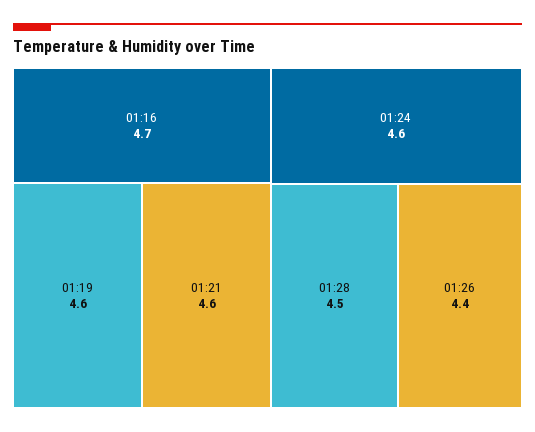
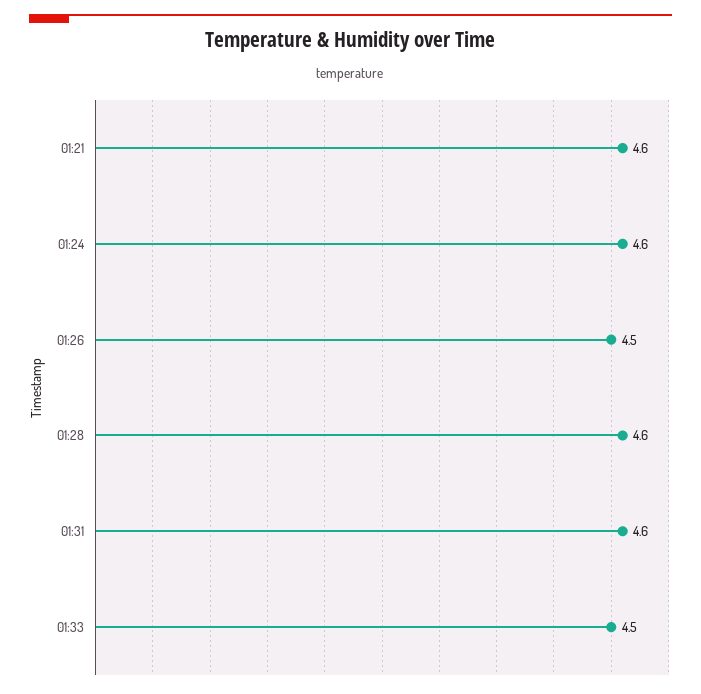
01:16: 4.7 -> none
01:19: 4.6 -> none
01:28: 4.5 -> 4.6
01:26: 4.4 -> 4.5
01:31: none -> 4.6
01:33: none -> 4.5

